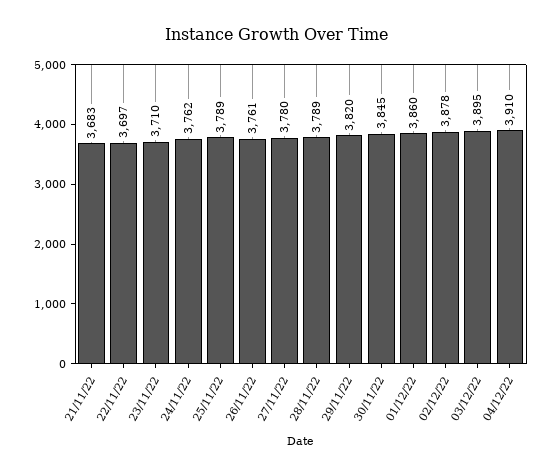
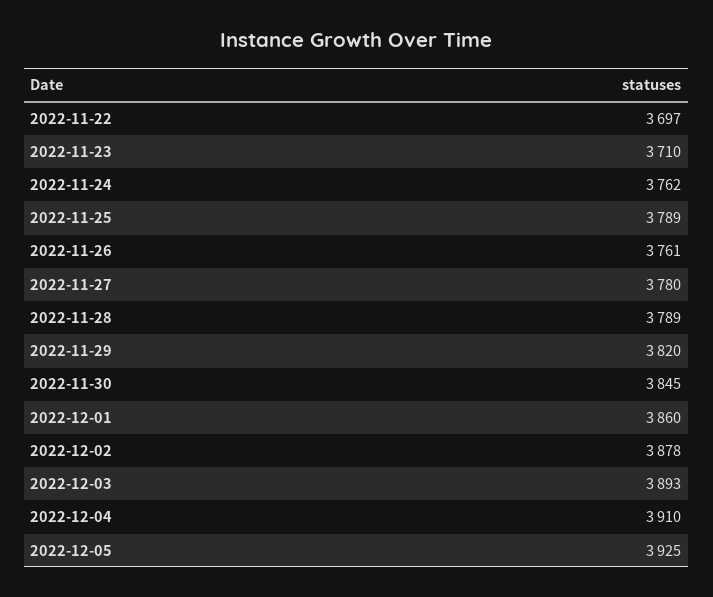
21/11/22: 3683 -> none
03/12/22: 3895 -> 3893
2022-12-05: none -> 3925

